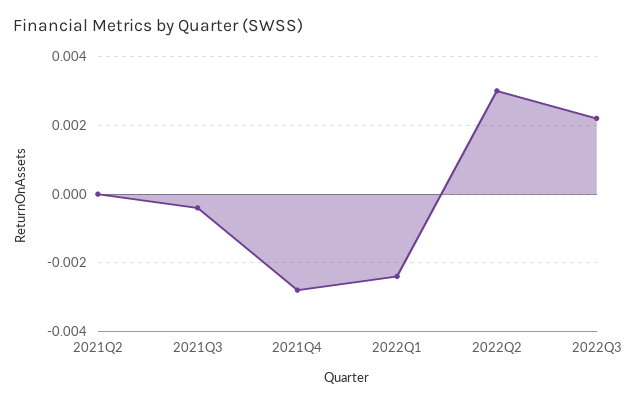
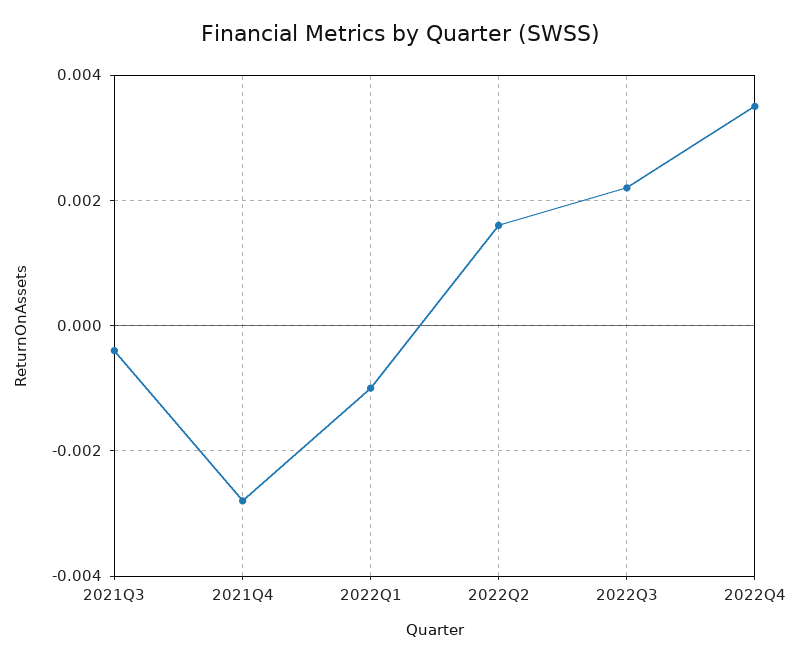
2021Q2: 0 -> none
2022Q1: -0.0025 -> -0.001
2022Q2: 0.003 -> 0.0015
2022Q4: none -> 0.0035

